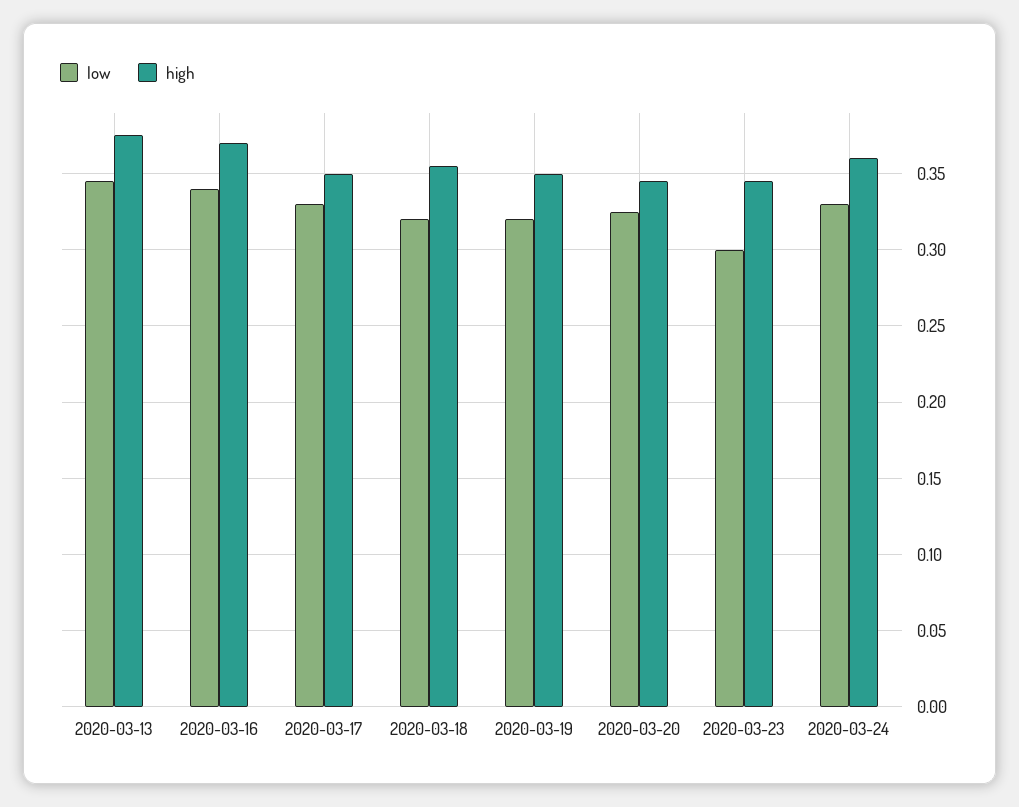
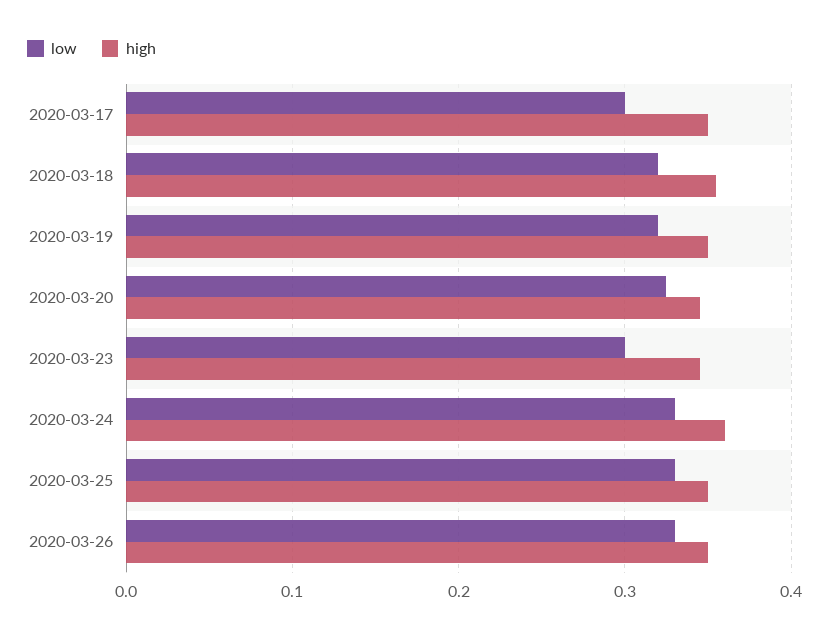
low, 2020-03-13: 0.345 -> none
high, 2020-03-13: 0.375 -> none
low, 2020-03-16: 0.34 -> none
high, 2020-03-16: 0.37 -> none
low, 2020-03-17: 0.33 -> 0.3
low, 2020-03-25: none -> 0.33
high, 2020-03-25: none -> 0.35
low, 2020-03-26: none -> 0.33
high, 2020-03-26: none -> 0.35

